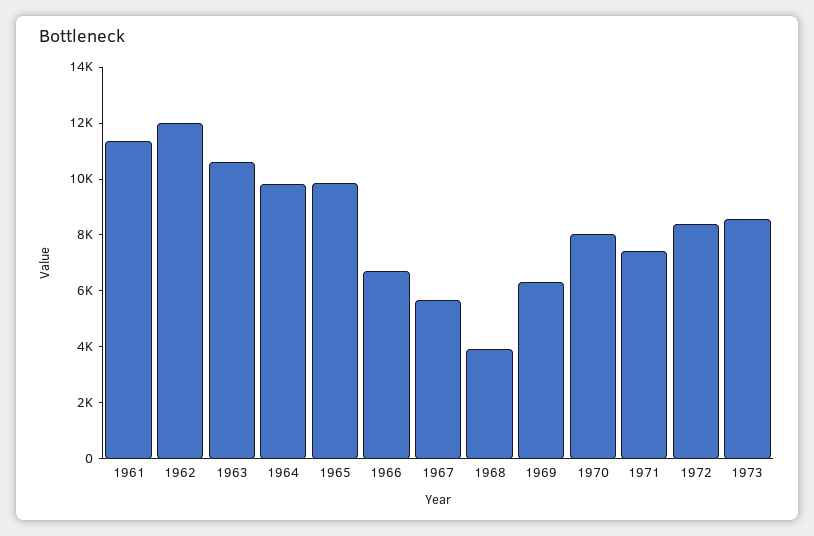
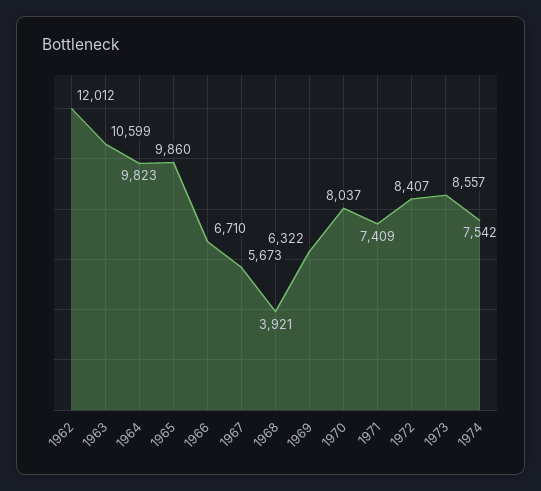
1961: 11500 -> none
1974: none -> 7542

